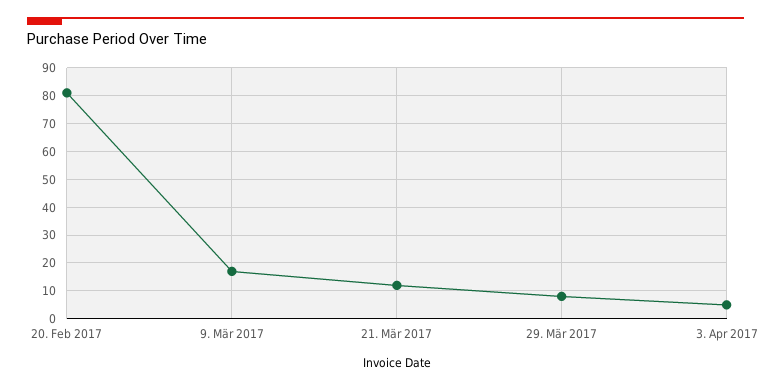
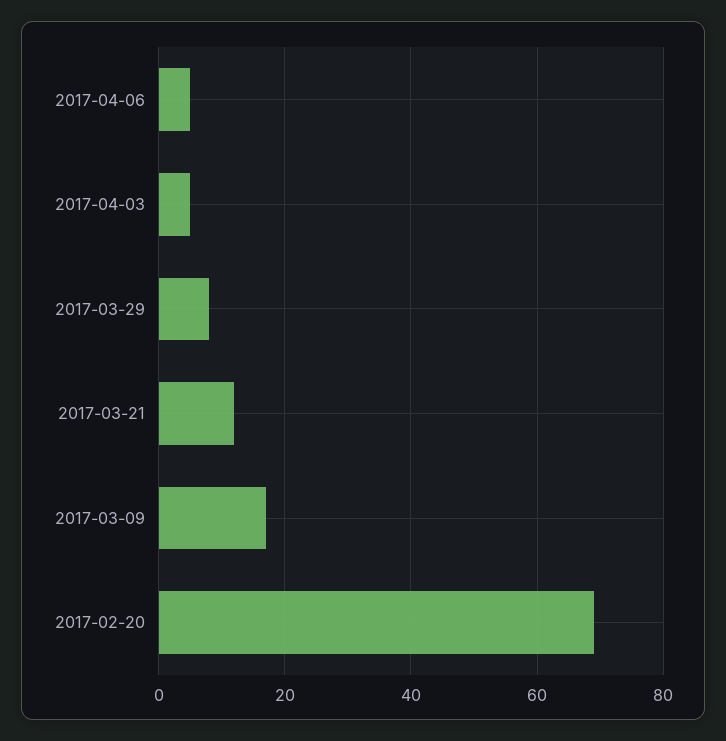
20. Feb 2017: 80 -> 70
2017-04-06: none -> 5

